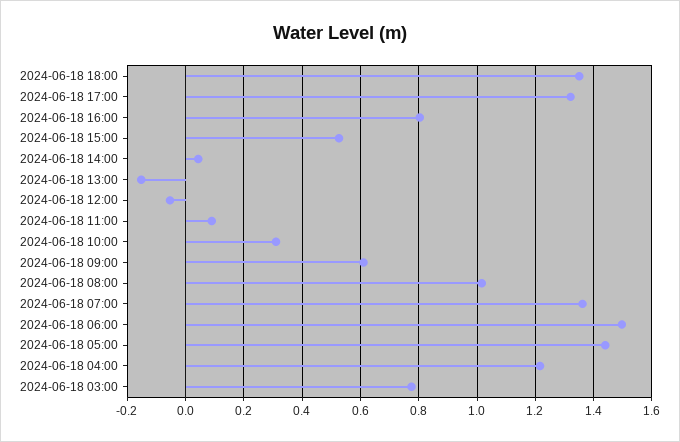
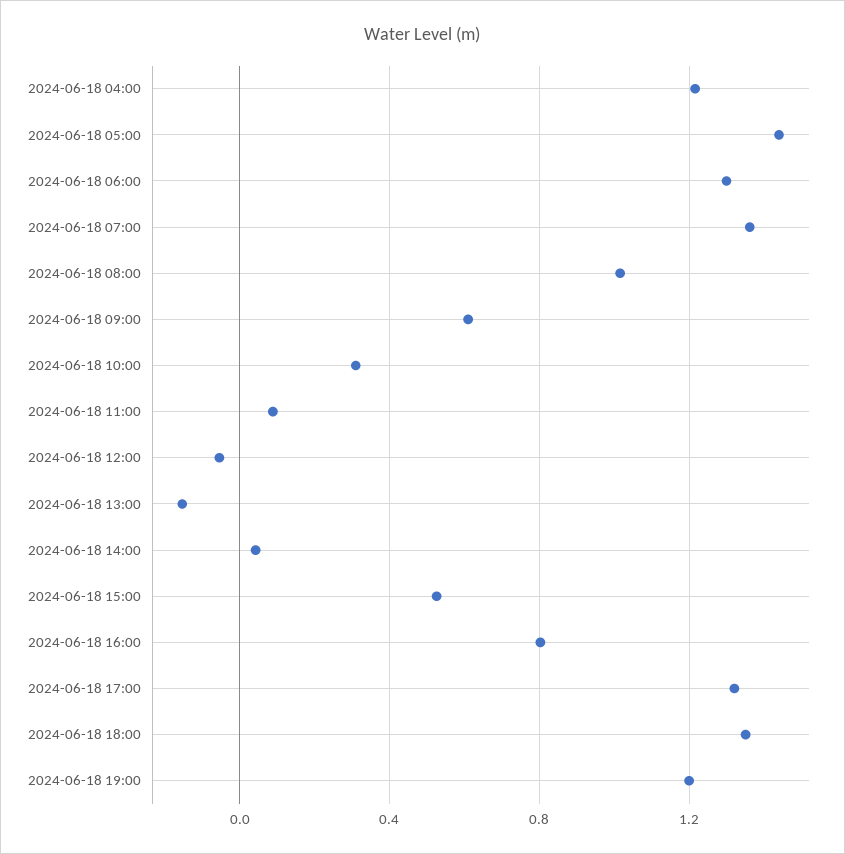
2024-06-18 06:00: 1.5 -> 1.3
2024-06-18 03:00: 0.775 -> none
2024-06-18 19:00: none -> 1.2

